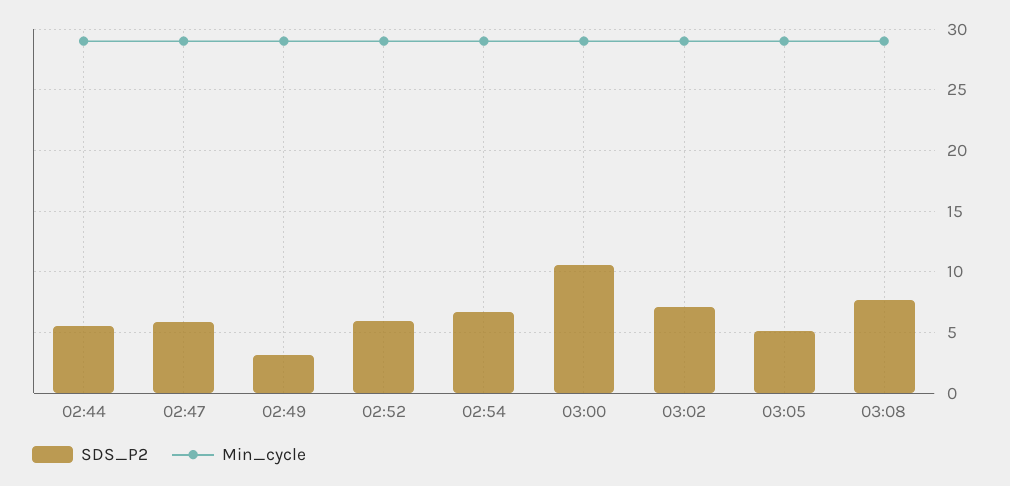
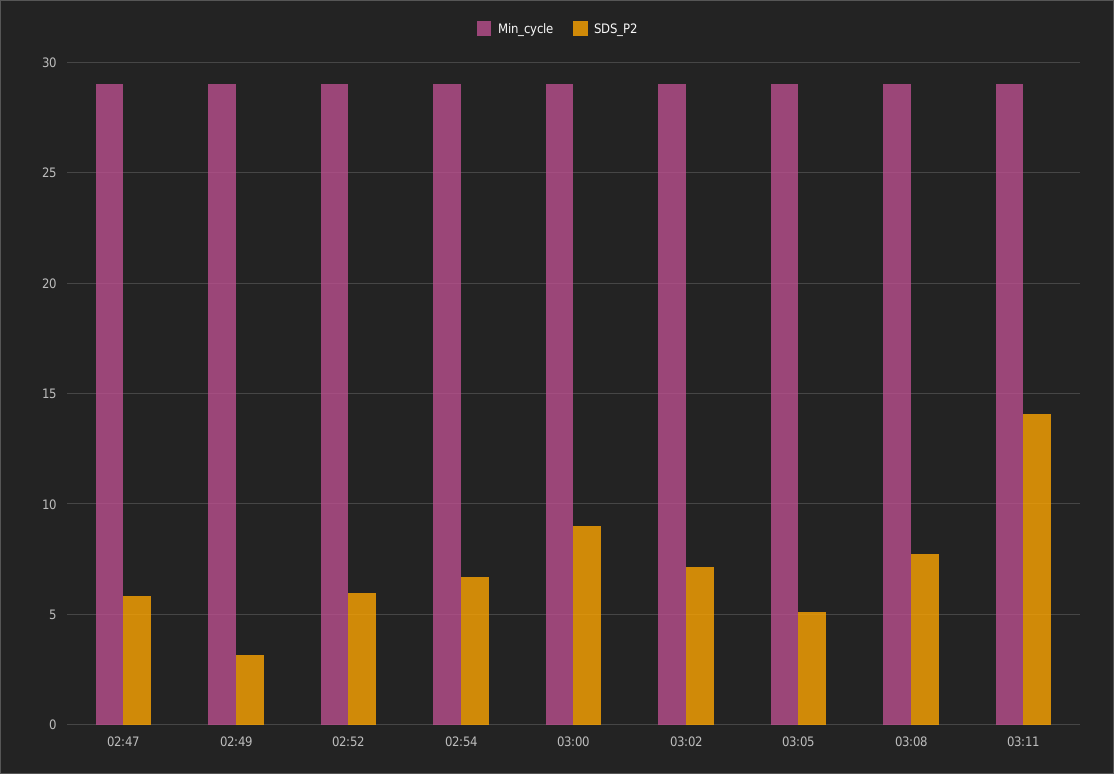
SDS_P2, 02:44: 5.5 -> none
Min_cycle, 02:44: 29 -> none
SDS_P2, 03:00: 10.5 -> 9
Min_cycle, 03:11: none -> 29
SDS_P2, 03:11: none -> 14

